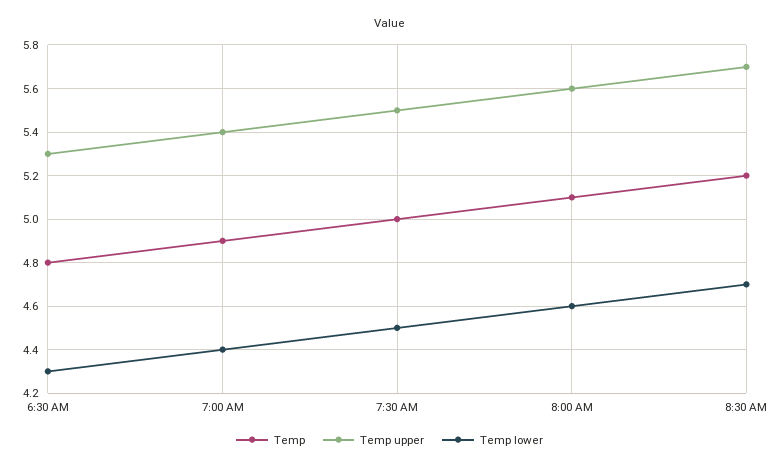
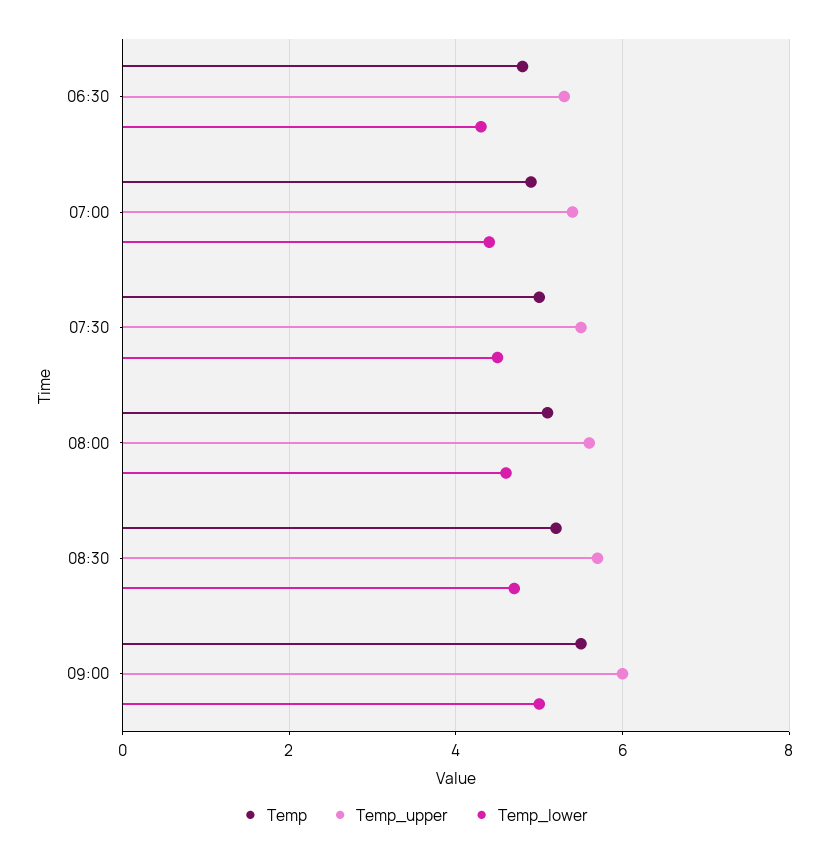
Temp, 09:00: none -> 5.5
Temp upper, 09:00: none -> 6
Temp lower, 09:00: none -> 5

